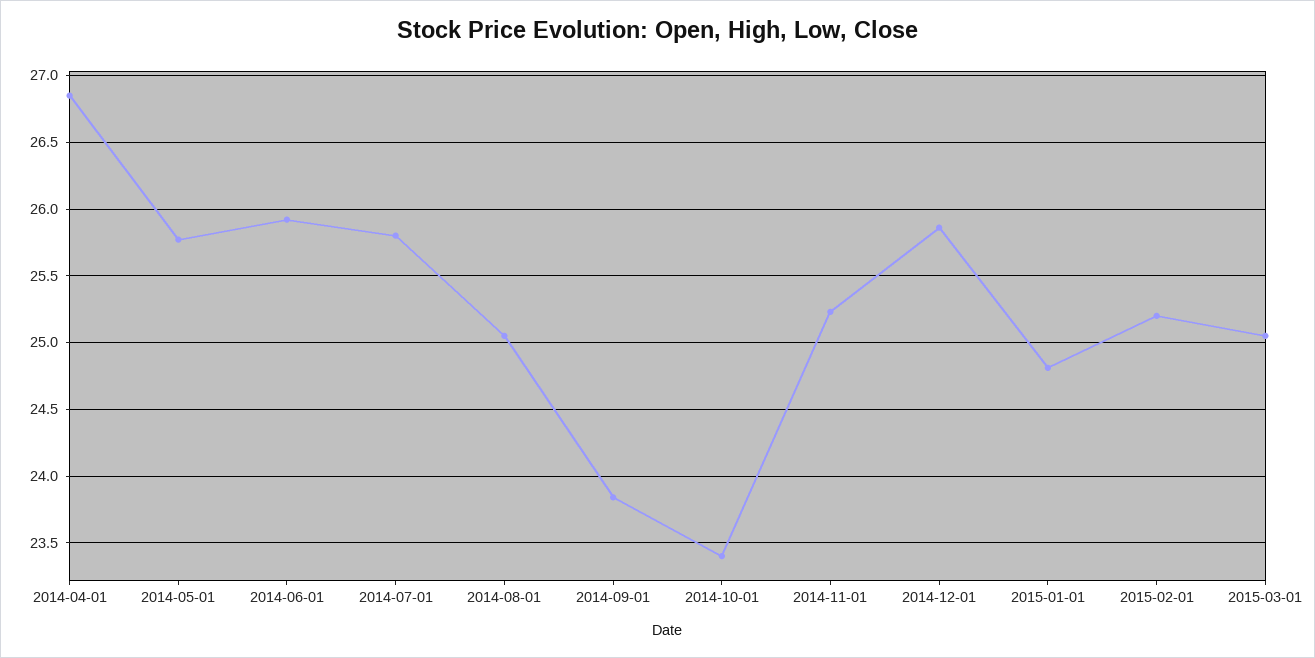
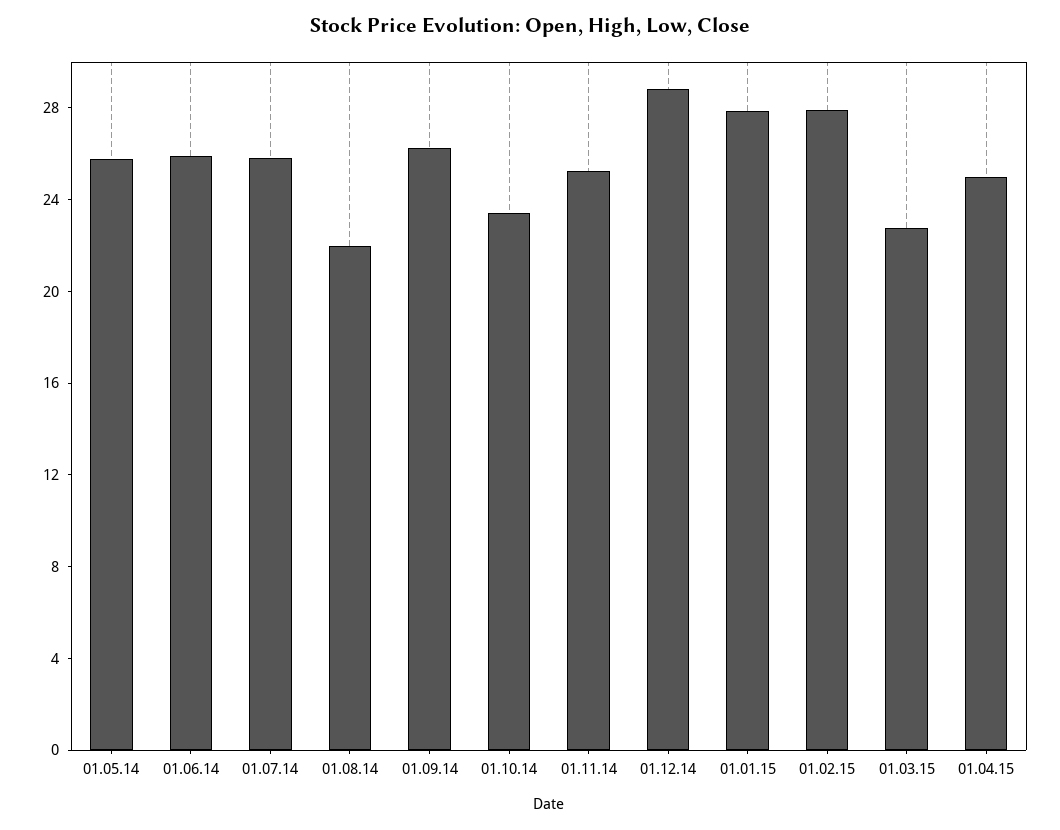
2014-04-01: 26.85 -> none
2014-08-01: 25.05 -> 22
2014-09-01: 23.85 -> 26
2014-12-01: 25.85 -> 29
2015-01-01: 24.8 -> 28
2015-02-01: 25.2 -> 28
2015-03-01: 25.05 -> 23
01.04.15: none -> 25

